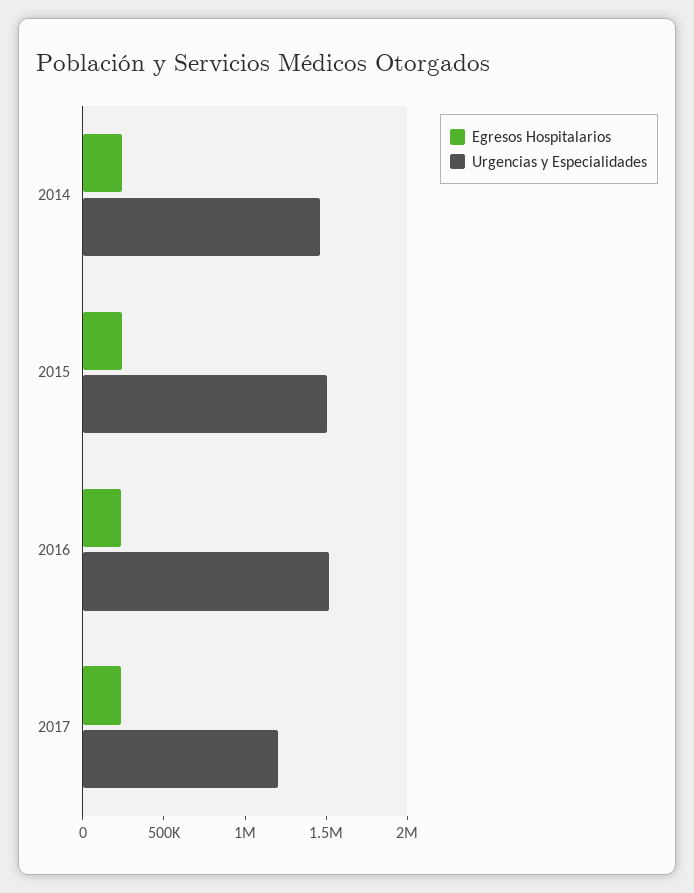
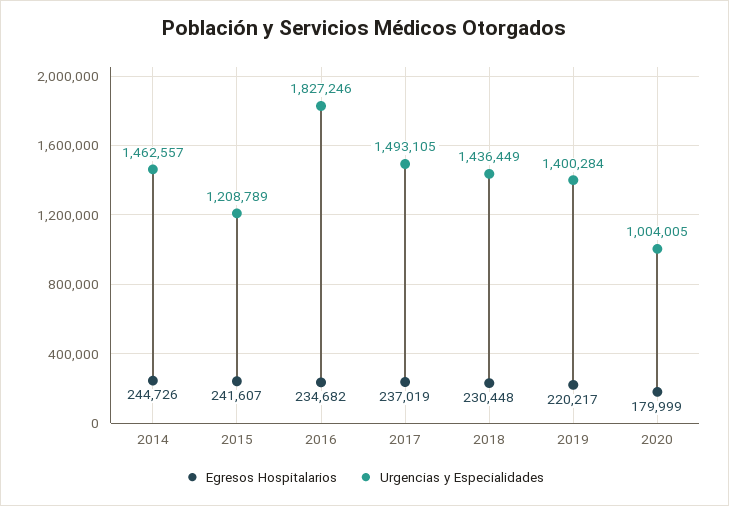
Urgencias y Especialidades, 2015: 1500000 -> 1208789
Urgencias y Especialidades, 2016: 1500000 -> 1827246
Urgencias y Especialidades, 2017: 1200000 -> 1493105
Egresos Hospitalarios, 2018: none -> 230448
Urgencias y Especialidades, 2018: none -> 1436449
Egresos Hospitalarios, 2019: none -> 220217
Urgencias y Especialidades, 2019: none -> 1400284
Egresos Hospitalarios, 2020: none -> 179999
Urgencias y Especialidades, 2020: none -> 1004005

